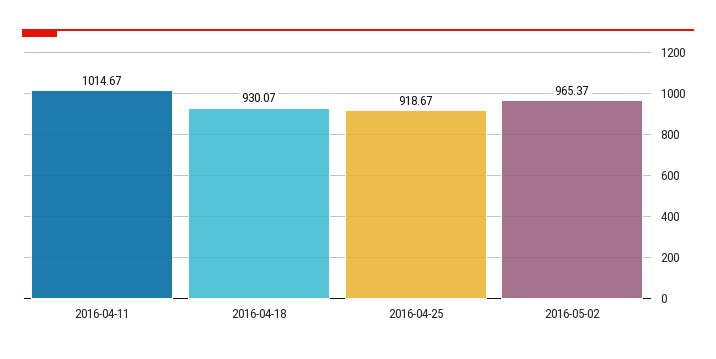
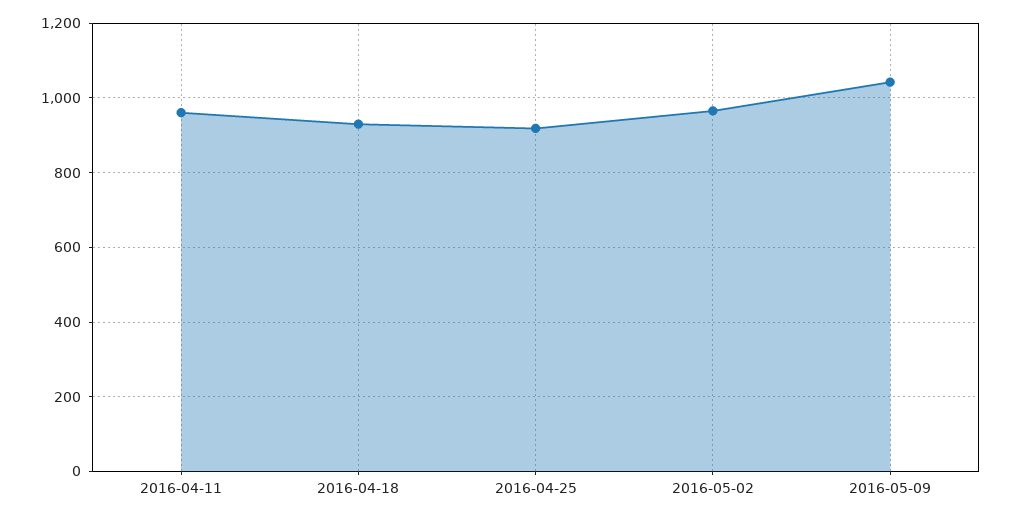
2016-04-11: 1014.67 -> 960
2016-05-09: none -> 1040

